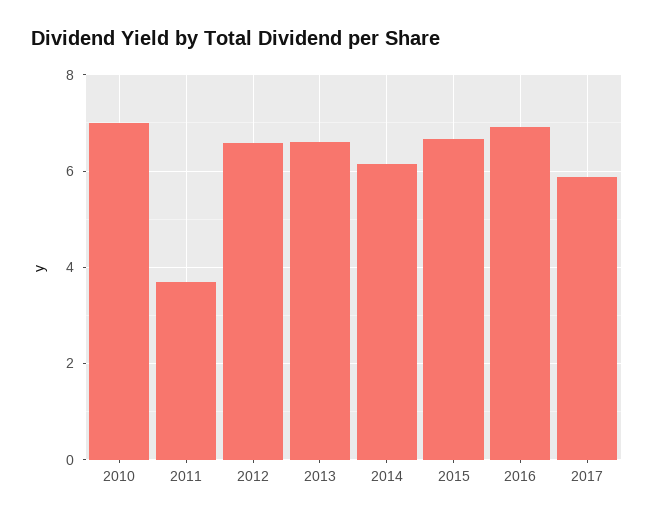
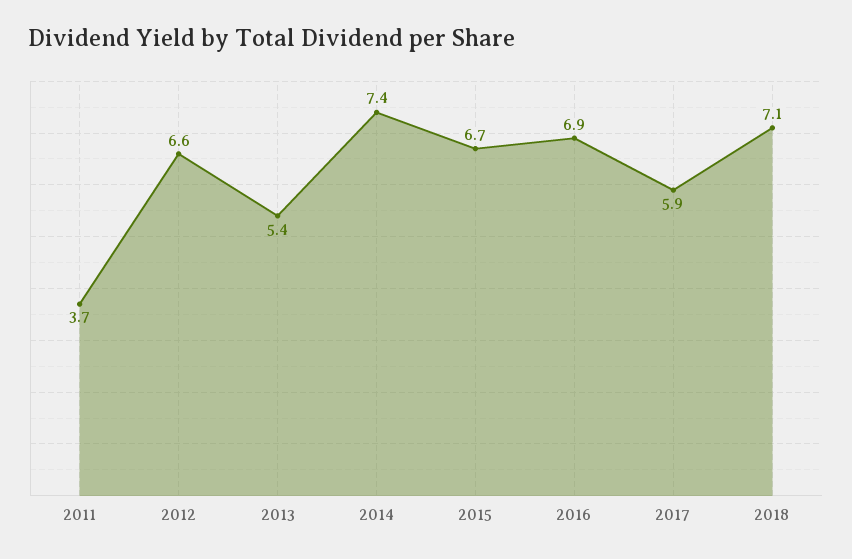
2010: 7 -> none
2013: 6.6 -> 5.4
2014: 6.2 -> 7.4
2018: none -> 7.1

